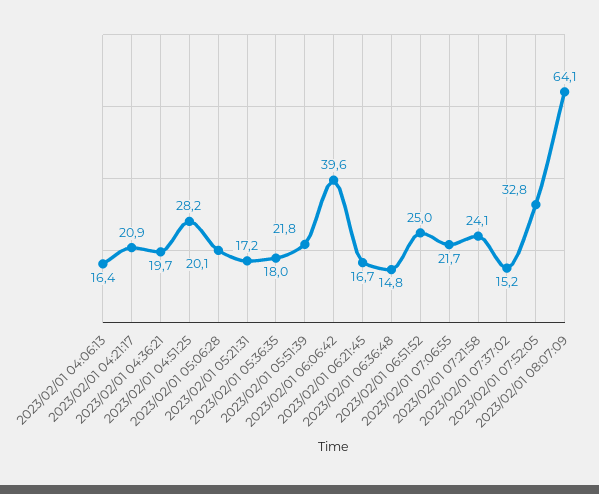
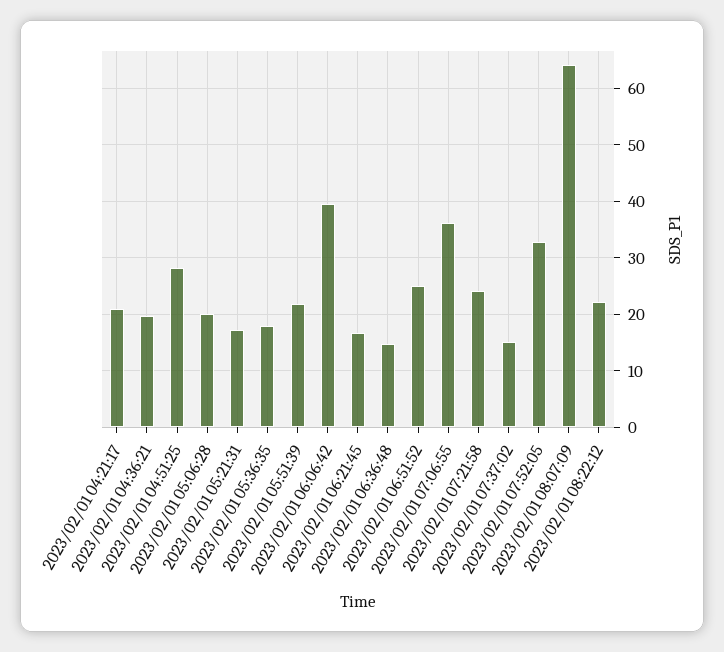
2023/02/01 04:06:13: 16.4 -> none
2023/02/01 07:06:55: 21.7 -> 36
2023/02/01 08:22:12: none -> 22

